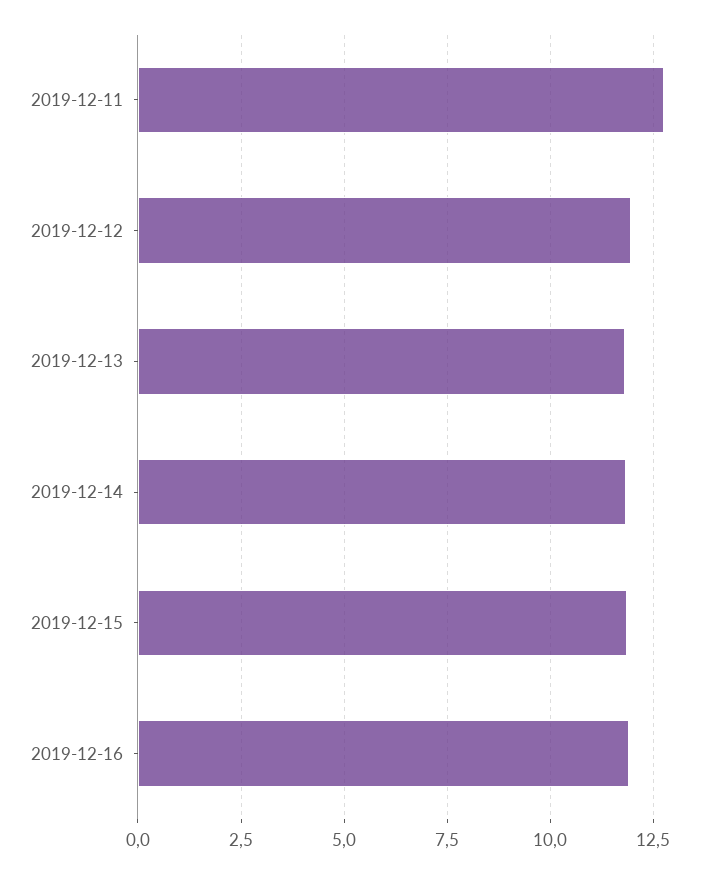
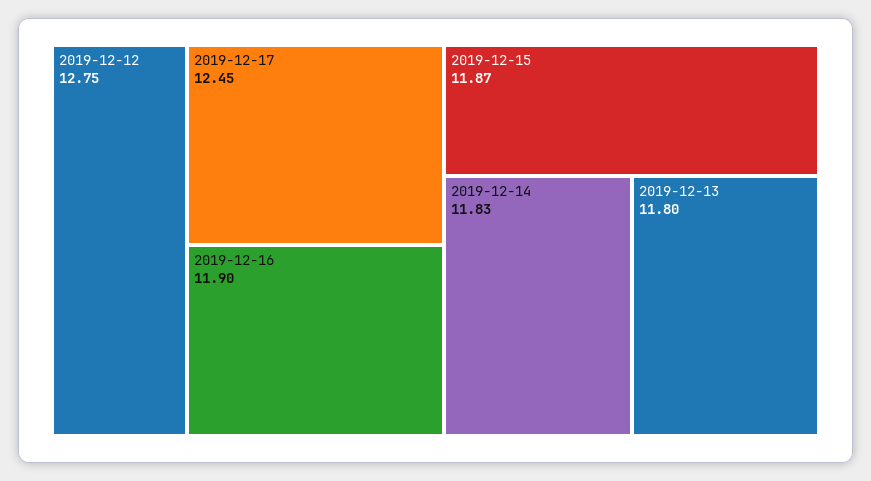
2019-12-11: 12.75 -> none
2019-12-12: 12 -> 12.75
2019-12-17: none -> 12.45

